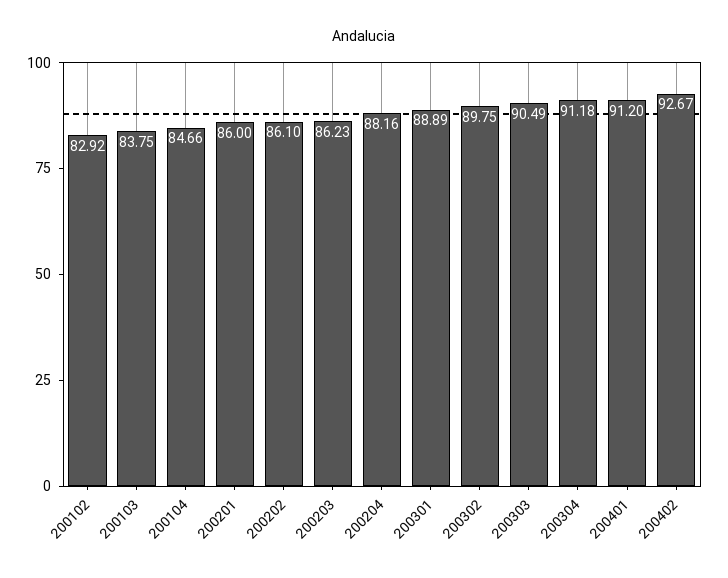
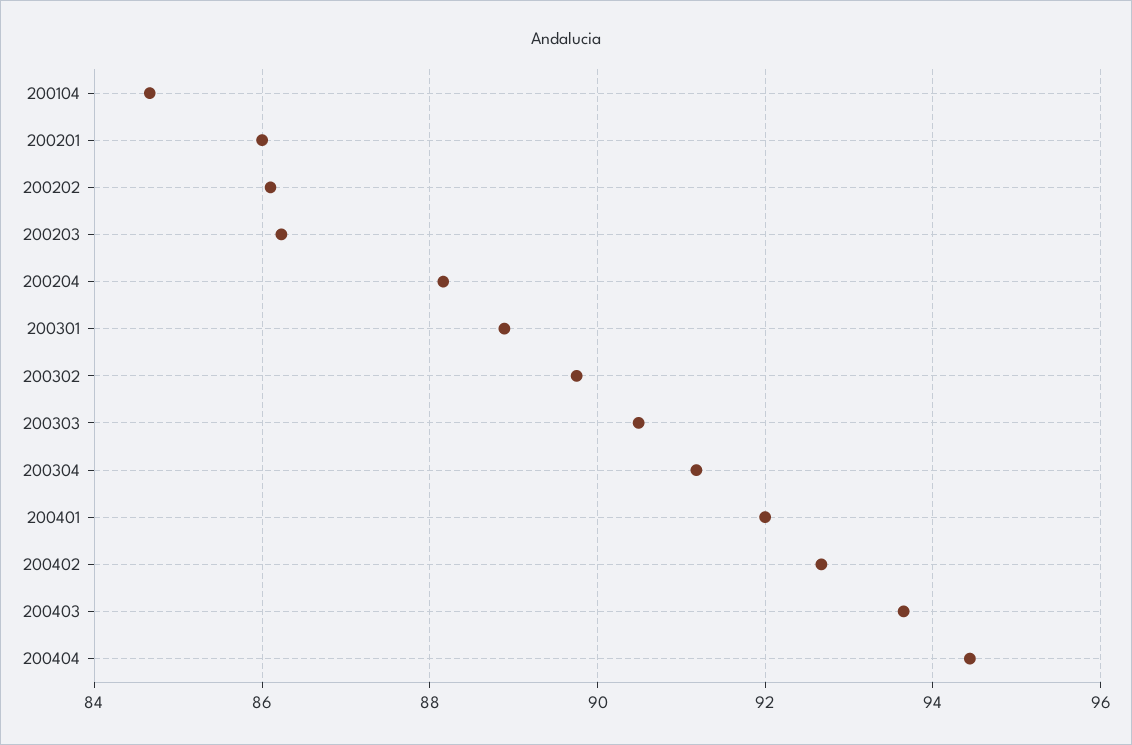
200102: 82.92 -> none
200103: 83.75 -> none
200401: 91.2 -> 92
200403: none -> 93.6
200404: none -> 94.4

